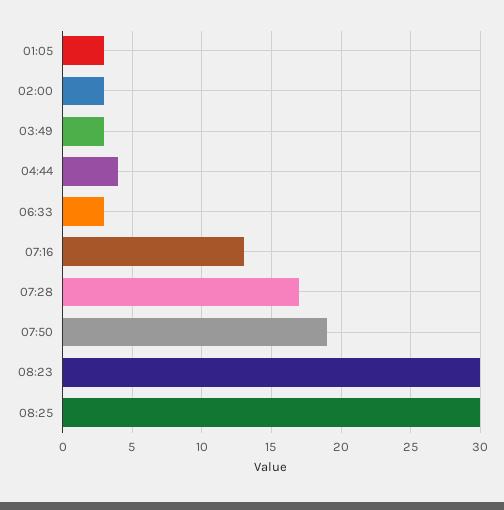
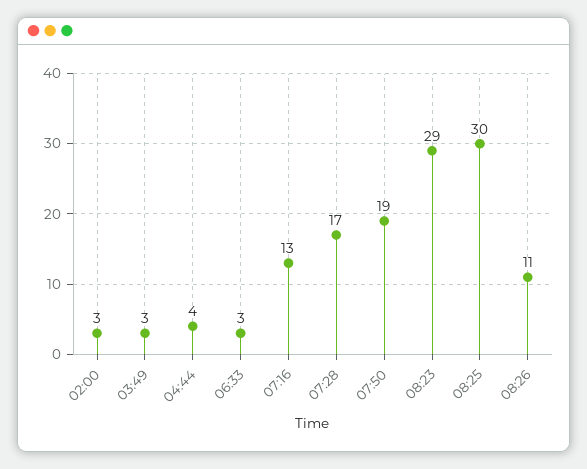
01:05: 3 -> none
08:23: 30 -> 29
08:26: none -> 11

